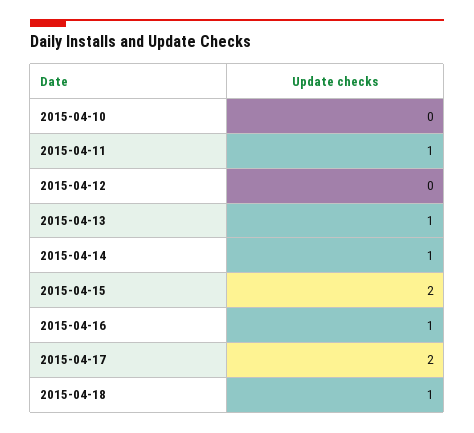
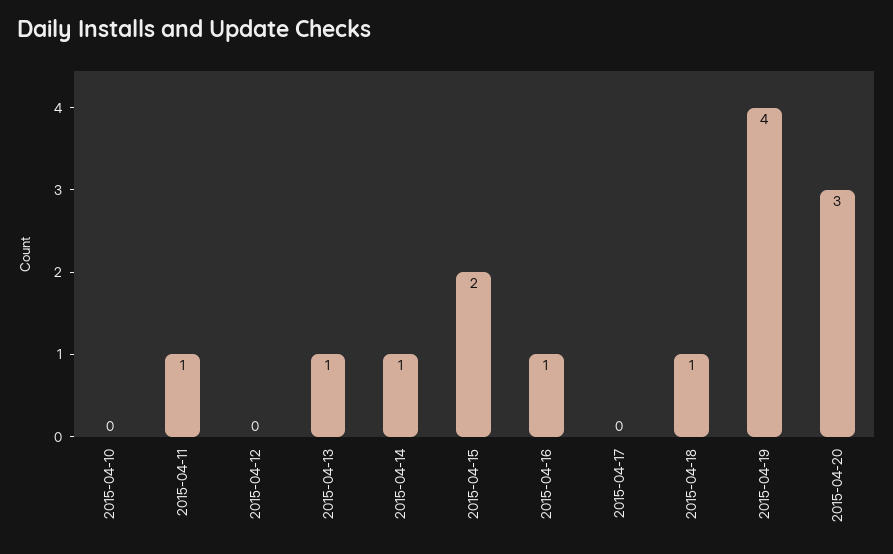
2015-04-17: 2 -> 0
2015-04-19: none -> 4
2015-04-20: none -> 3

